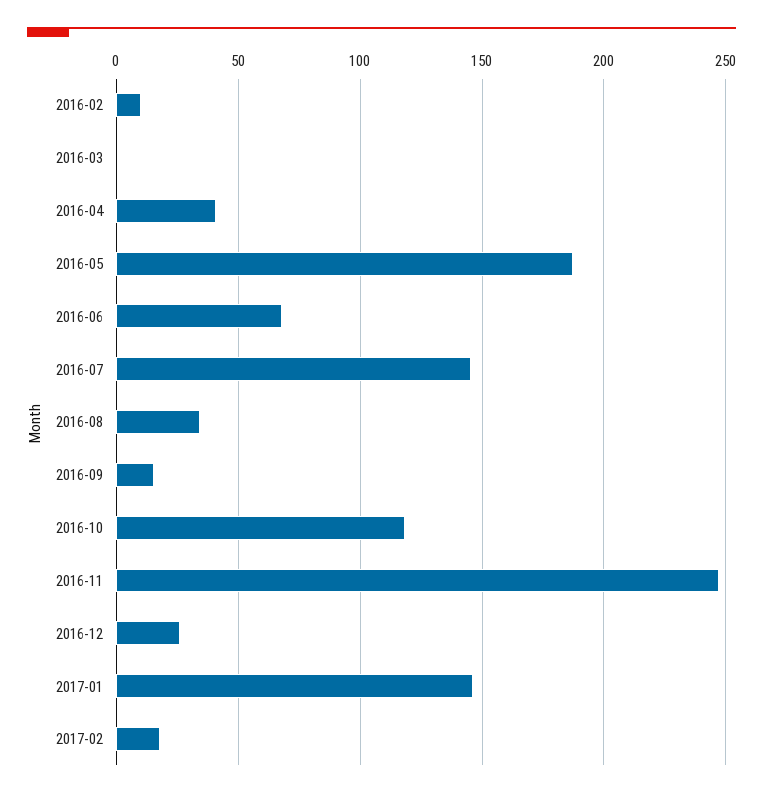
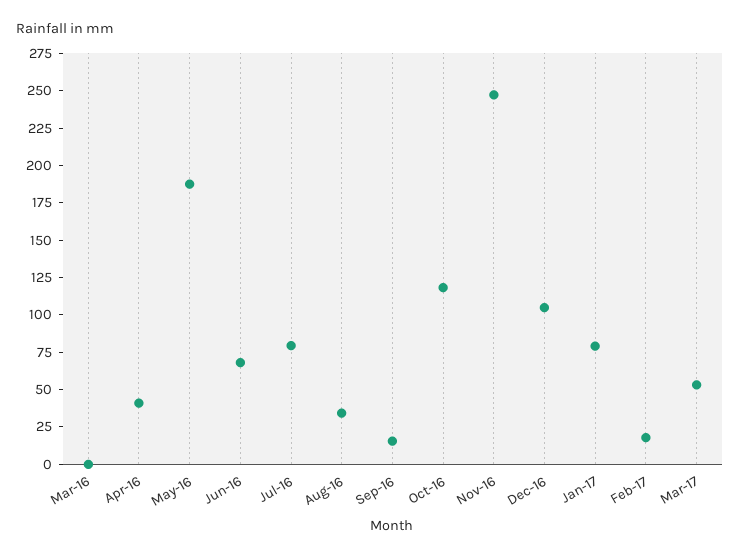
2016-02: 10 -> none
2016-07: 145 -> 75
2016-12: 25 -> 100
2017-01: 145 -> 75
Mar-17: none -> 50

